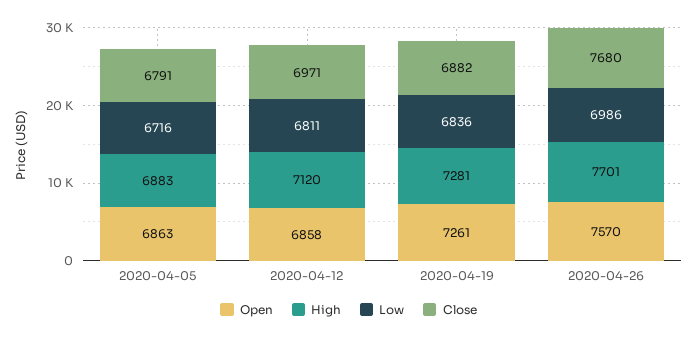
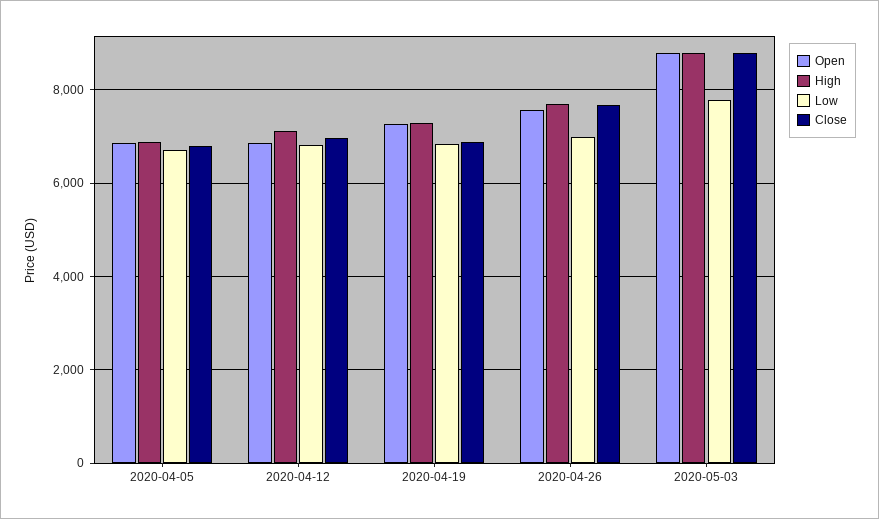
Open, 2020-05-03: none -> 8800
High, 2020-05-03: none -> 8800
Low, 2020-05-03: none -> 7800
Close, 2020-05-03: none -> 8800

